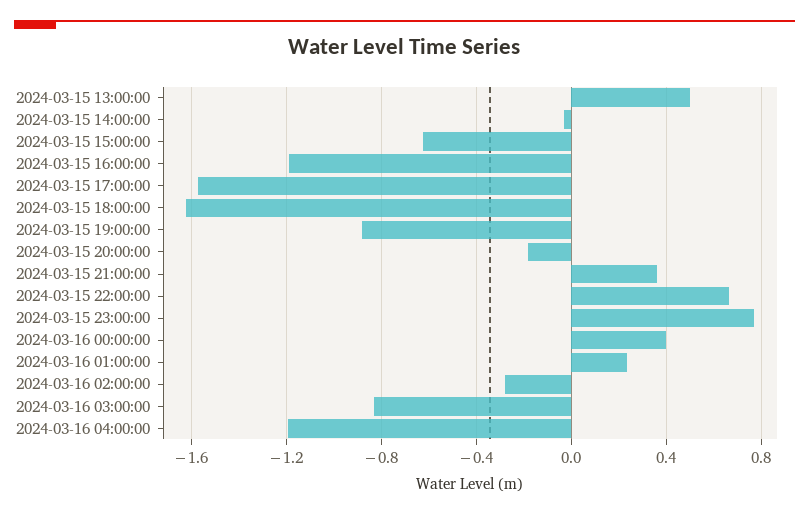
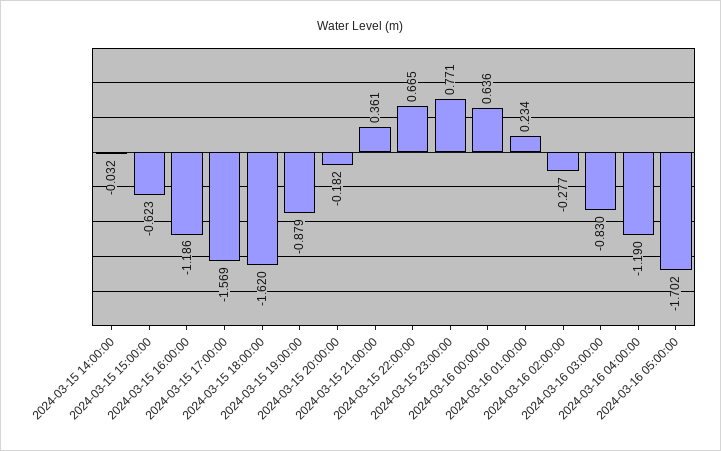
2024-03-15 13:00:00: 0.5 -> none
2024-03-16 00:00:00: 0.4 -> 0.636
2024-03-16 05:00:00: none -> -1.702

